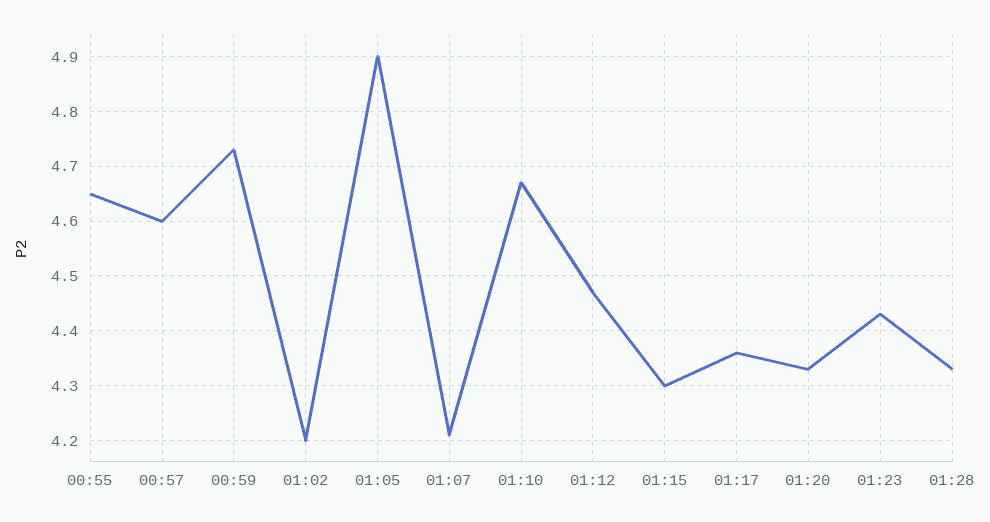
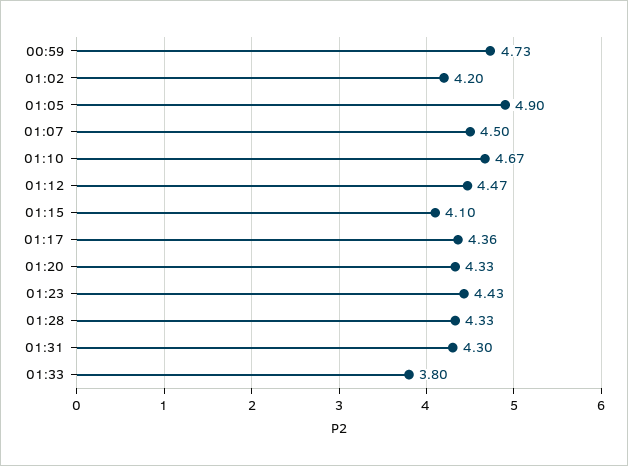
00:55: 4.65 -> none
00:57: 4.6 -> none
01:07: 4.2 -> 4.5
01:15: 4.3 -> 4.1
01:31: none -> 4.3
01:33: none -> 3.8

